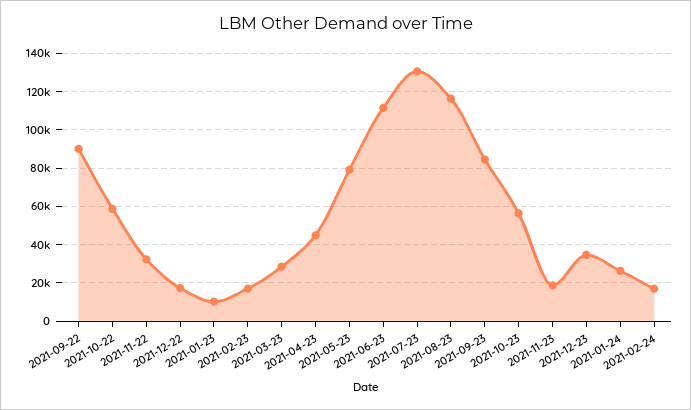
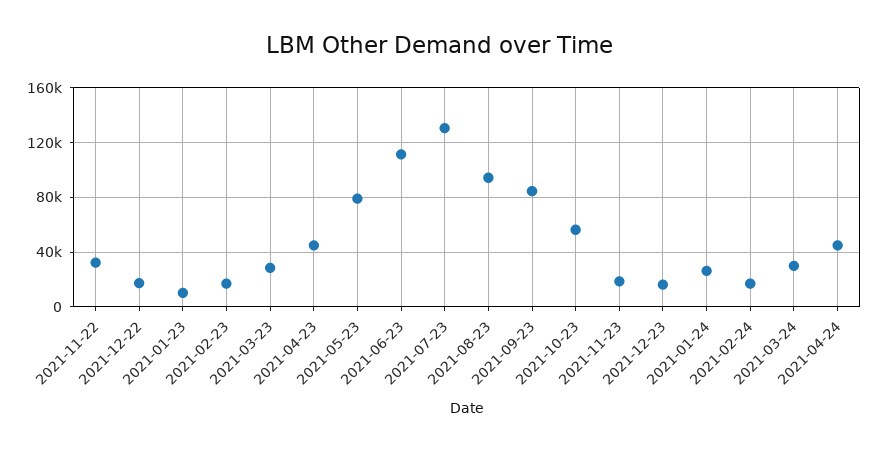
2021-09-22: 90000 -> none
2021-10-22: 60000 -> none
2021-08-23: 115000 -> 95000
2021-12-23: 35000 -> 15000
2021-03-24: none -> 30000
2021-04-24: none -> 45000

